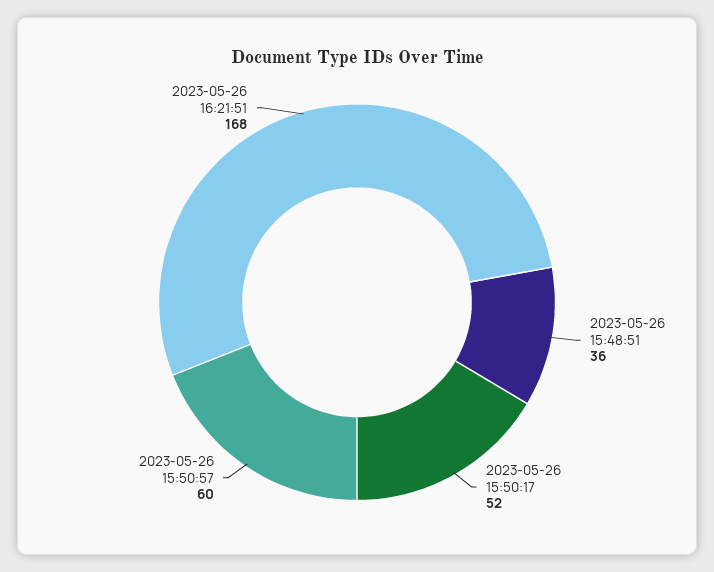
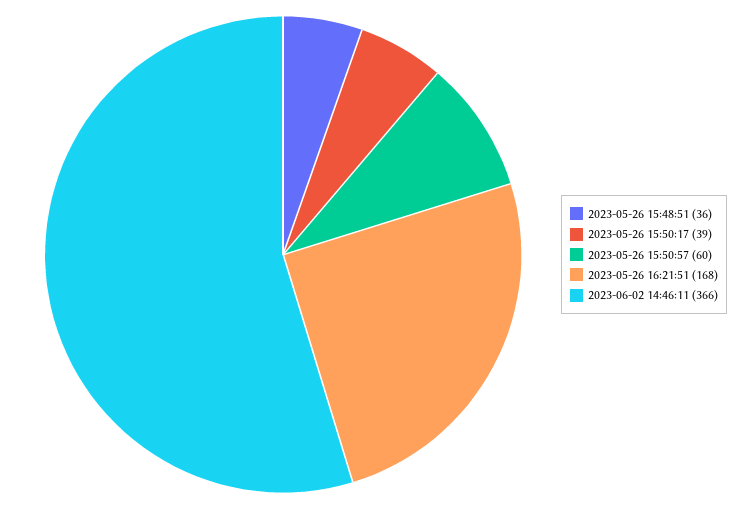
2023-05-26 15:50:17: 52 -> 39
2023-06-02 14:46:11: none -> 366

